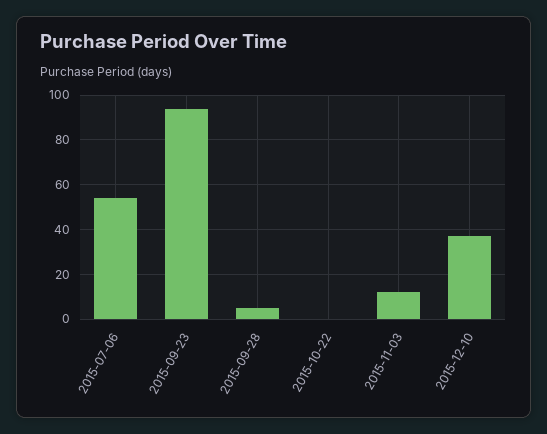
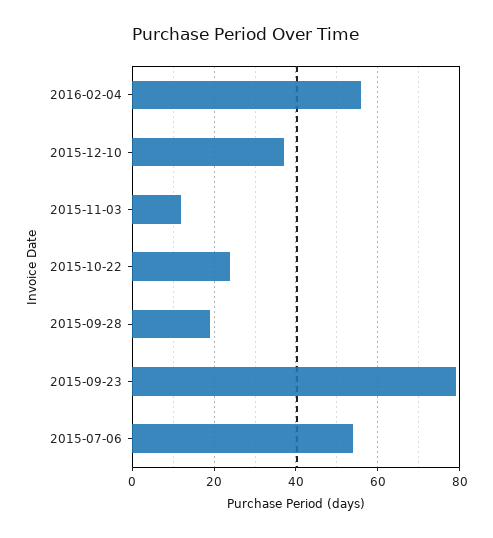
2015-09-23: 95 -> 80
2015-09-28: 5 -> 20
2015-10-22: 0 -> 25
2016-02-04: none -> 55

